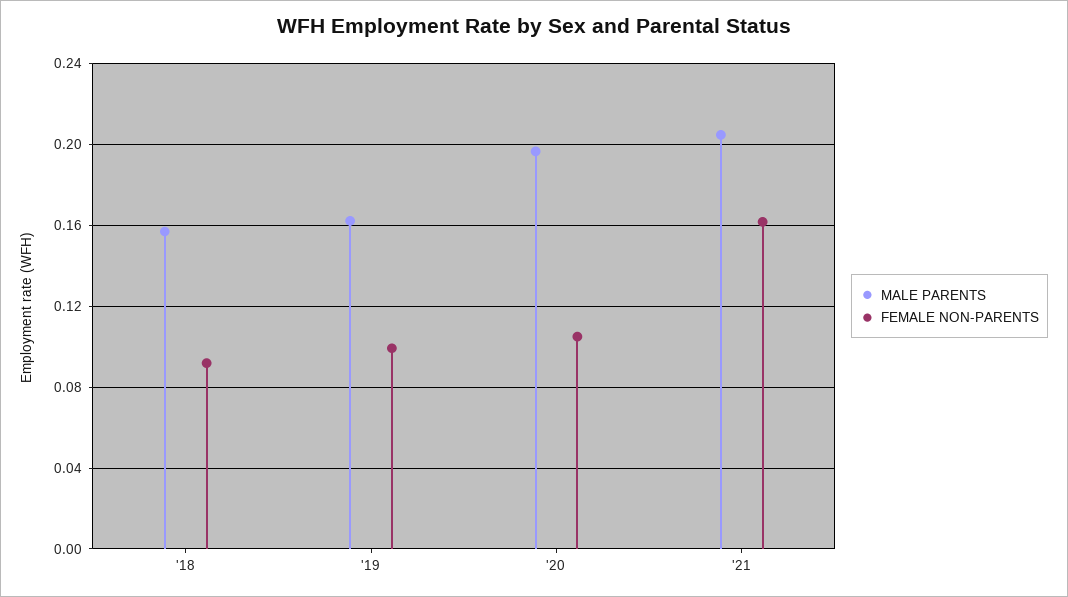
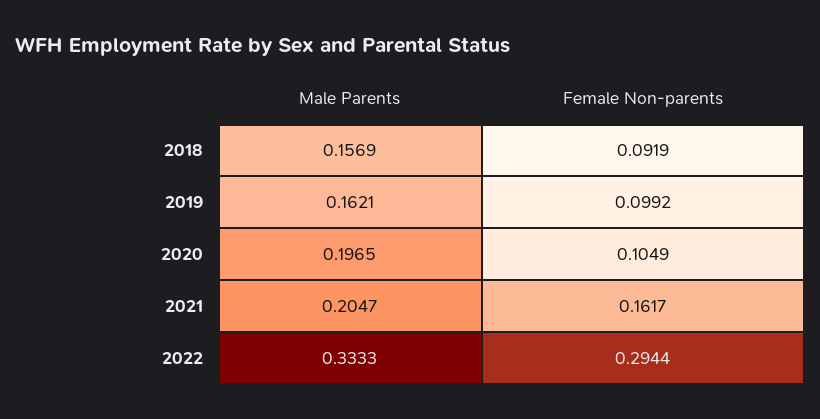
MALE PARENTS, 2022: none -> 0.3333
FEMALE NON-PARENTS, 2022: none -> 0.2944

